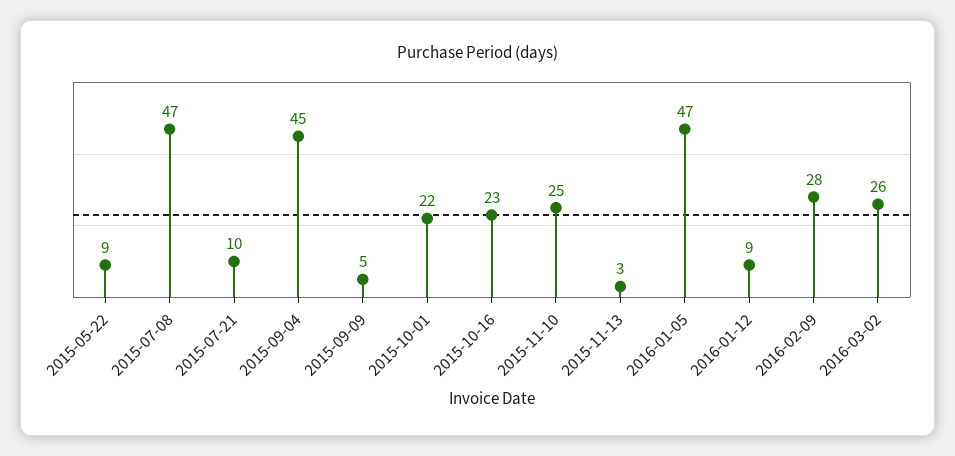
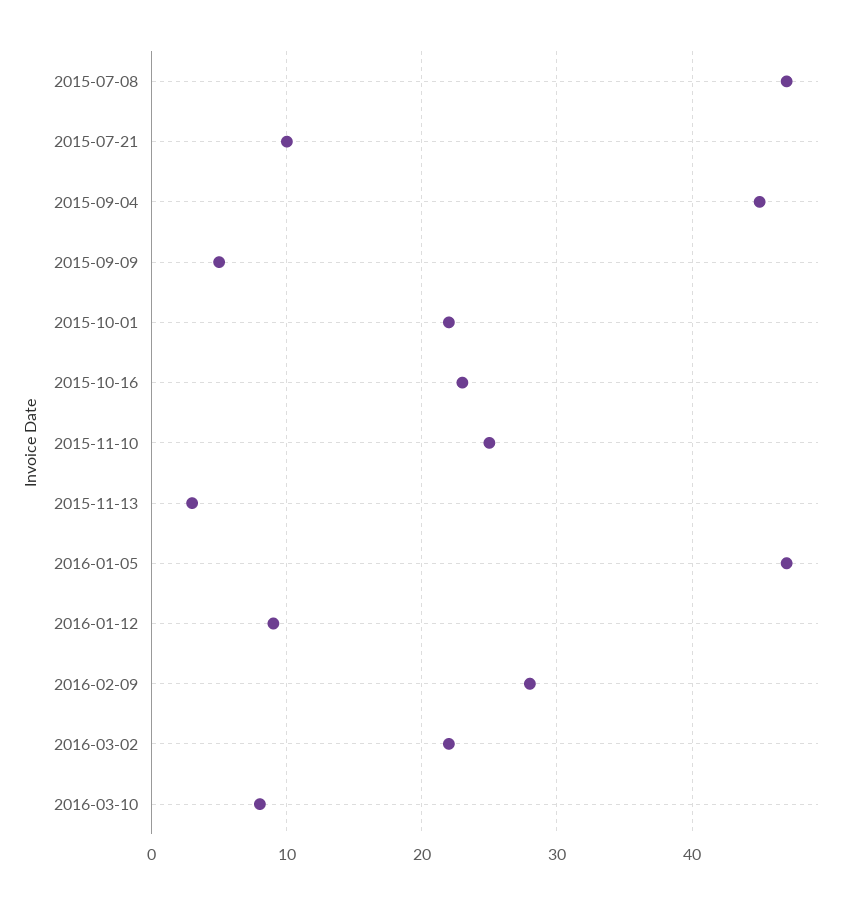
2015-05-22: 9 -> none
2016-03-02: 26 -> 22
2016-03-10: none -> 8

